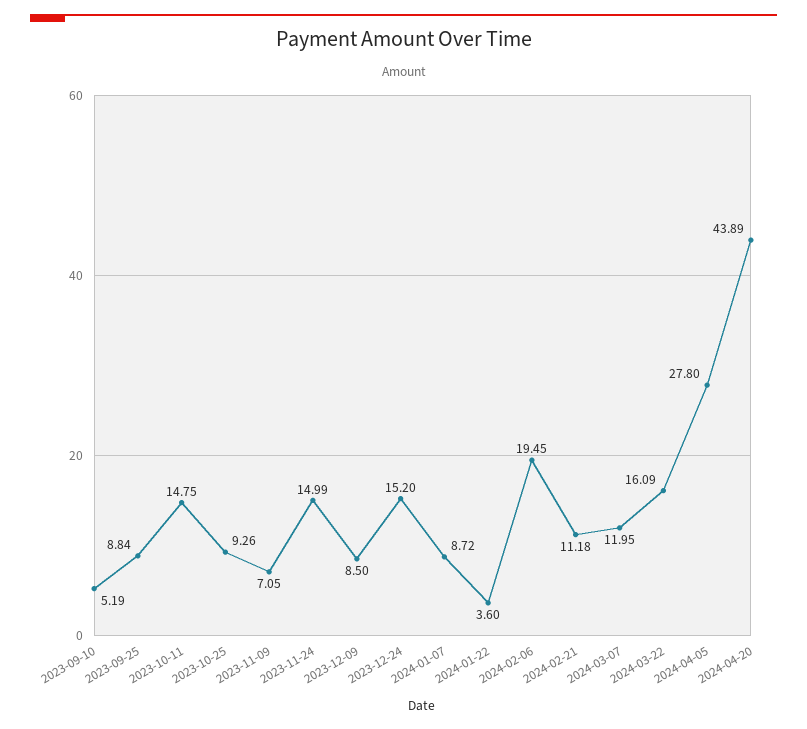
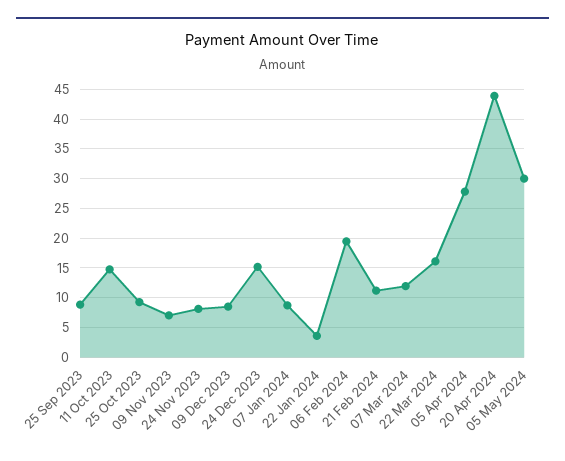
2023-09-10: 5.19 -> none
2023-11-24: 14.99 -> 7.5
05 May 2024: none -> 30

